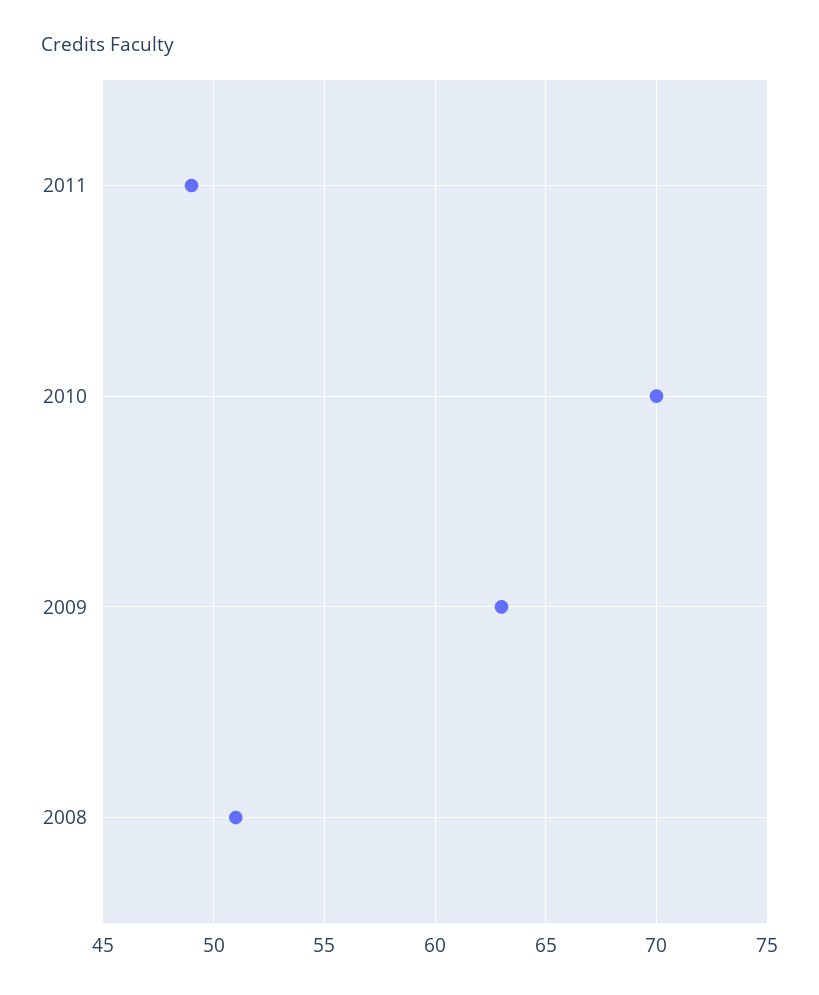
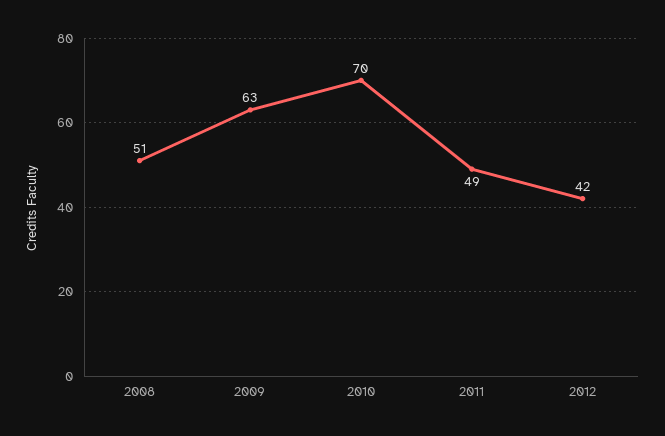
2012: none -> 42

